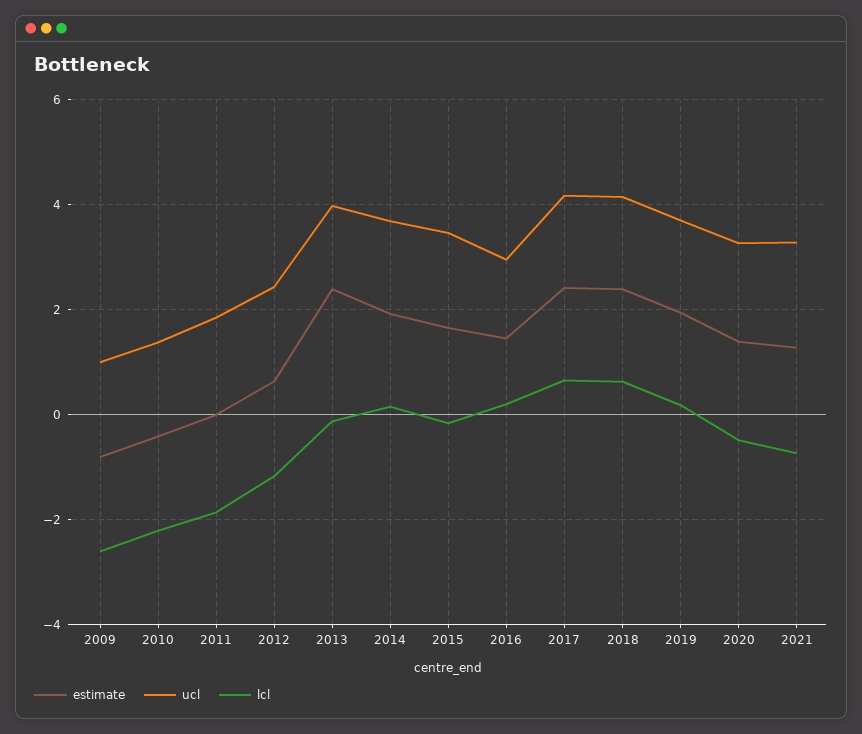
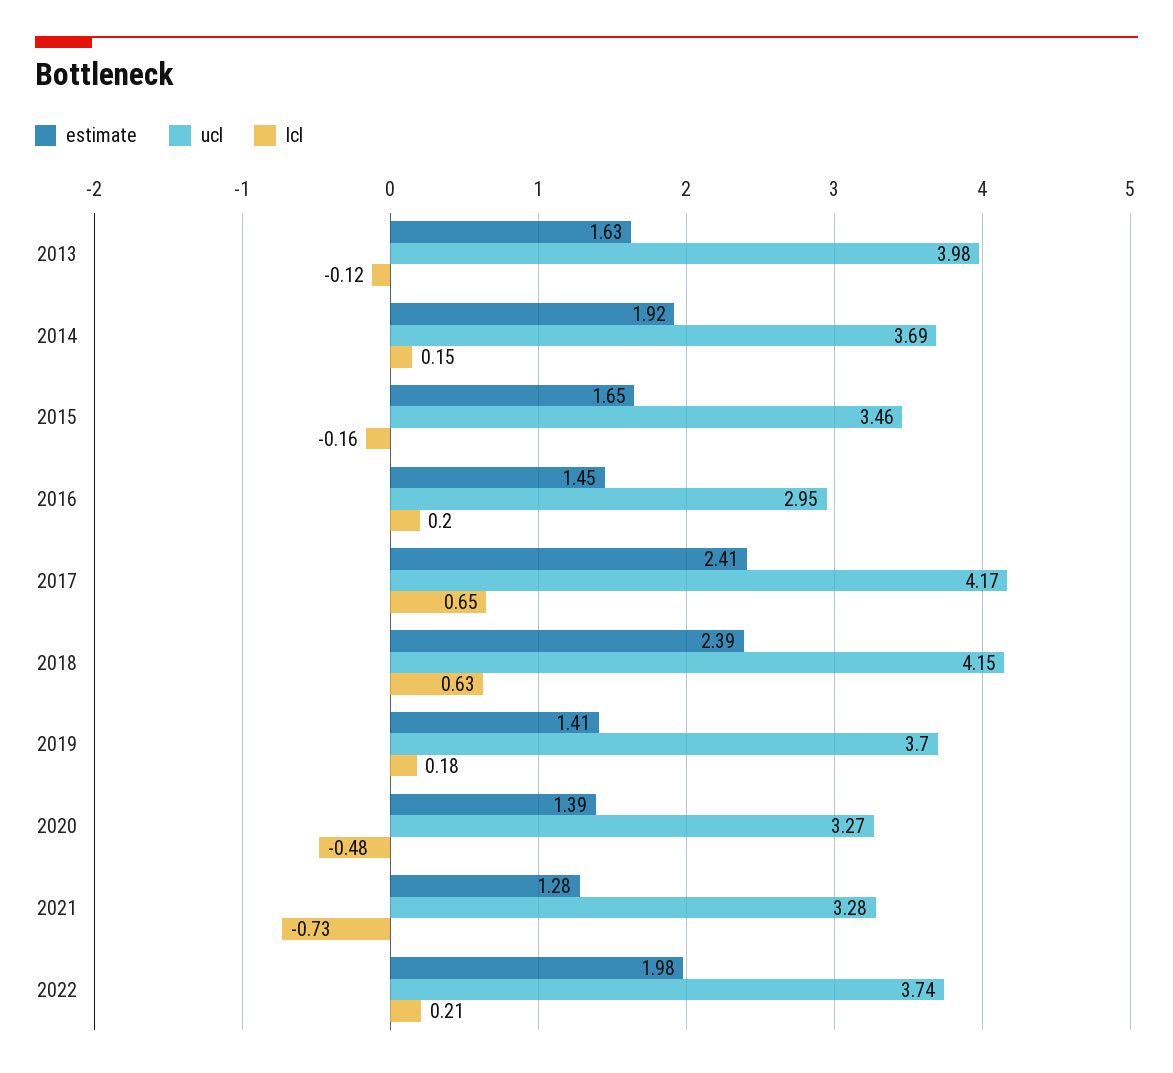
estimate, 2009: -0.8 -> none
ucl, 2009: 1 -> none
lcl, 2009: -2.6 -> none
estimate, 2010: -0.4 -> none
ucl, 2010: 1.4 -> none
lcl, 2010: -2.2 -> none
estimate, 2011: 0 -> none
ucl, 2011: 1.8 -> none
lcl, 2011: -1.8 -> none
estimate, 2012: 0.6 -> none
ucl, 2012: 2.4 -> none
lcl, 2012: -1.2 -> none
estimate, 2013: 2.4 -> 1.63
estimate, 2019: 2 -> 1.41
estimate, 2022: none -> 1.98
ucl, 2022: none -> 3.74
lcl, 2022: none -> 0.21

